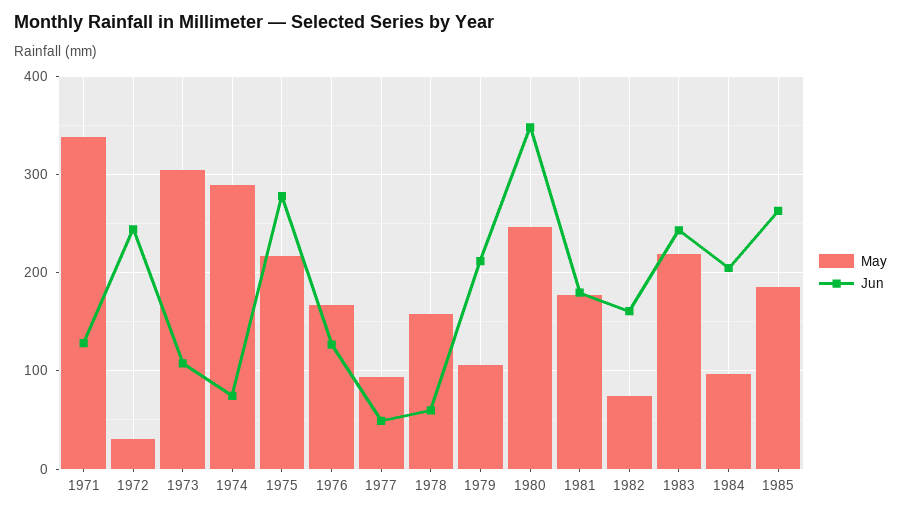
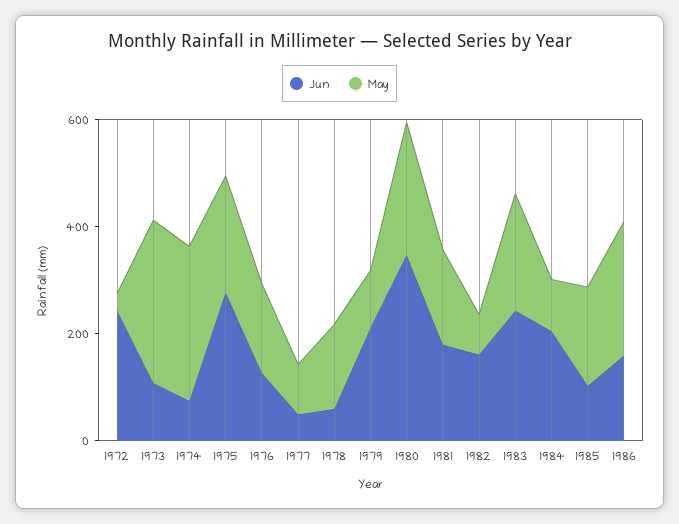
May, 1971: 340 -> none
Jun, 1971: 130 -> none
Jun, 1985: 260 -> 100
Jun, 1986: none -> 150
May, 1986: none -> 250

